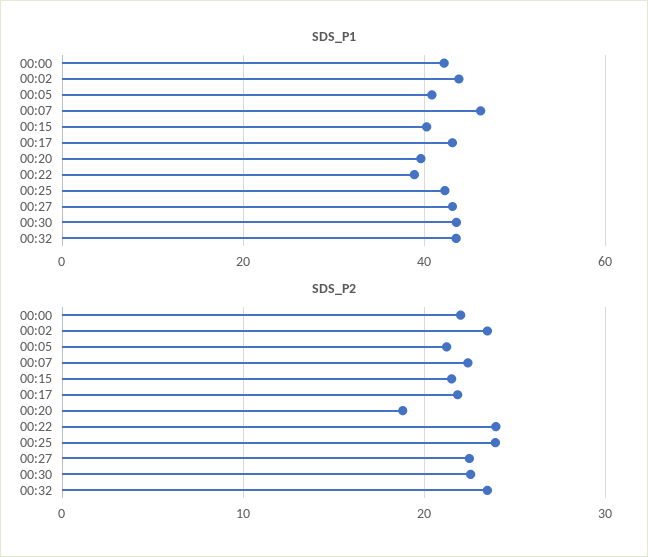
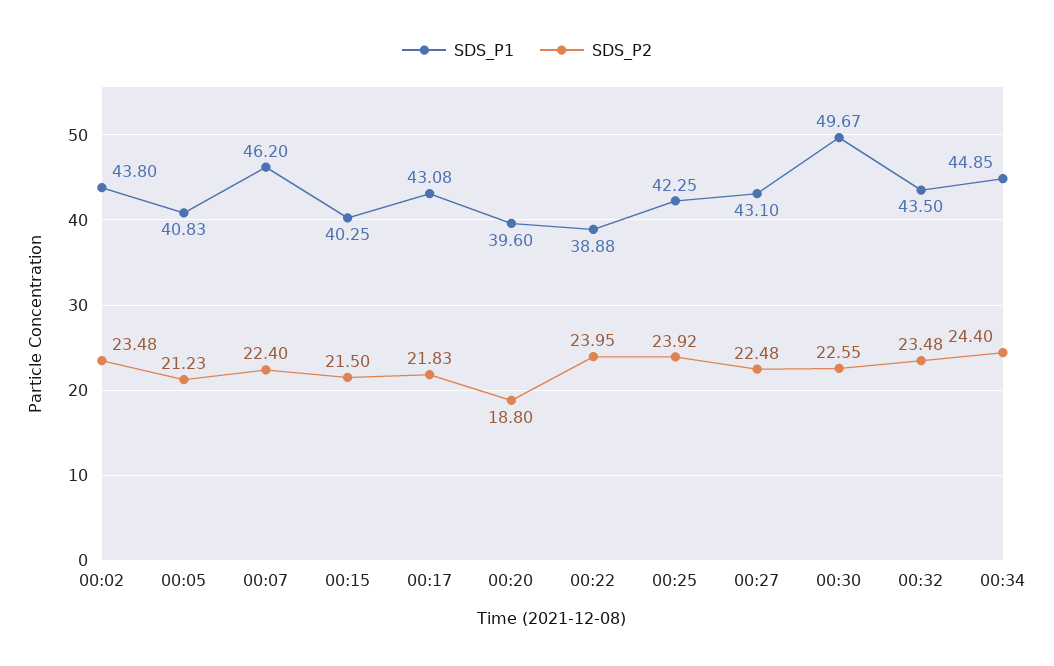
SDS_P1, 00:00: 42 -> none
SDS_P1, 00:30: 44 -> 49.67
SDS_P2, 00:00: 22 -> none
SDS_P1, 00:34: none -> 44.85
SDS_P2, 00:34: none -> 24.4

